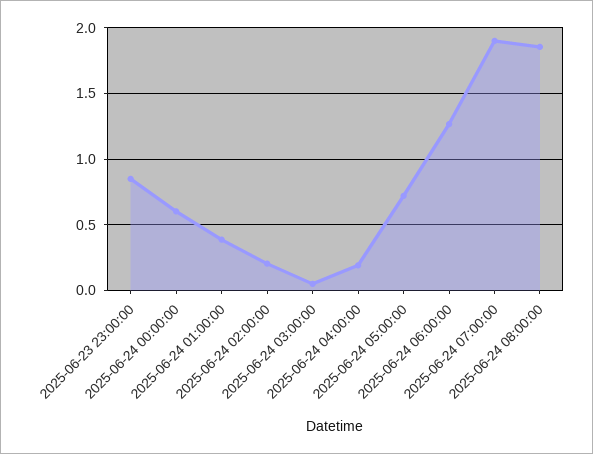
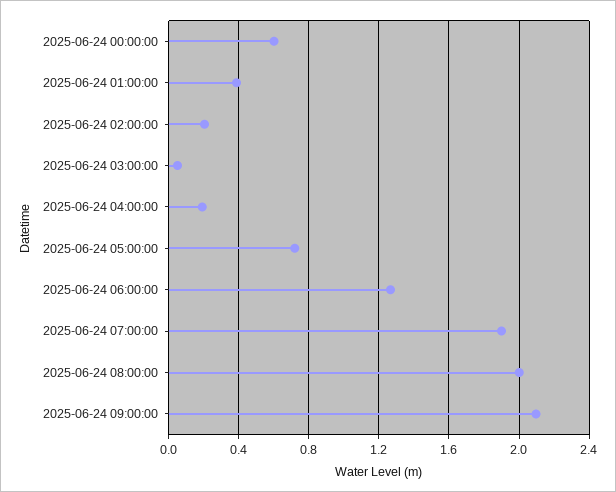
2025-06-23 23:00:00: 0.85 -> none
2025-06-24 08:00:00: 1.85 -> 2
2025-06-24 09:00:00: none -> 2.1

